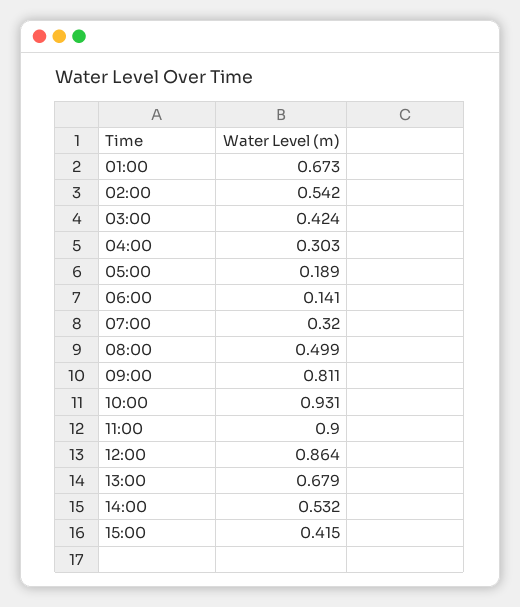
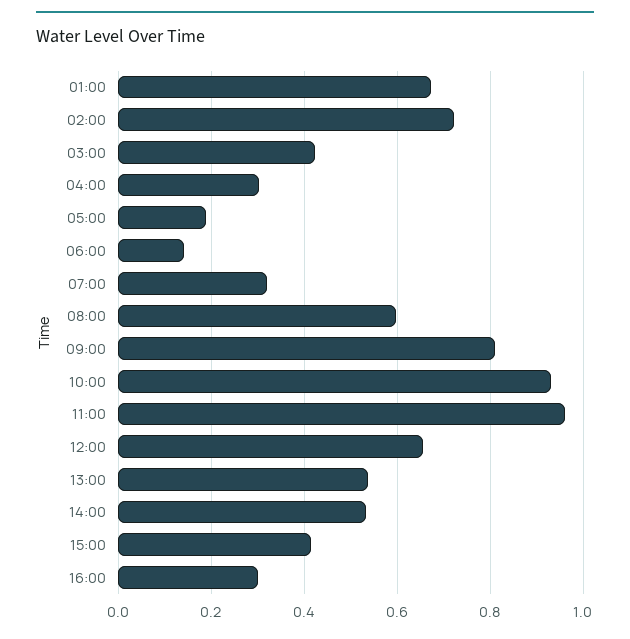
02:00: 0.542 -> 0.72
08:00: 0.499 -> 0.6
11:00: 0.9 -> 0.96
12:00: 0.864 -> 0.66
13:00: 0.679 -> 0.54
16:00: none -> 0.3

